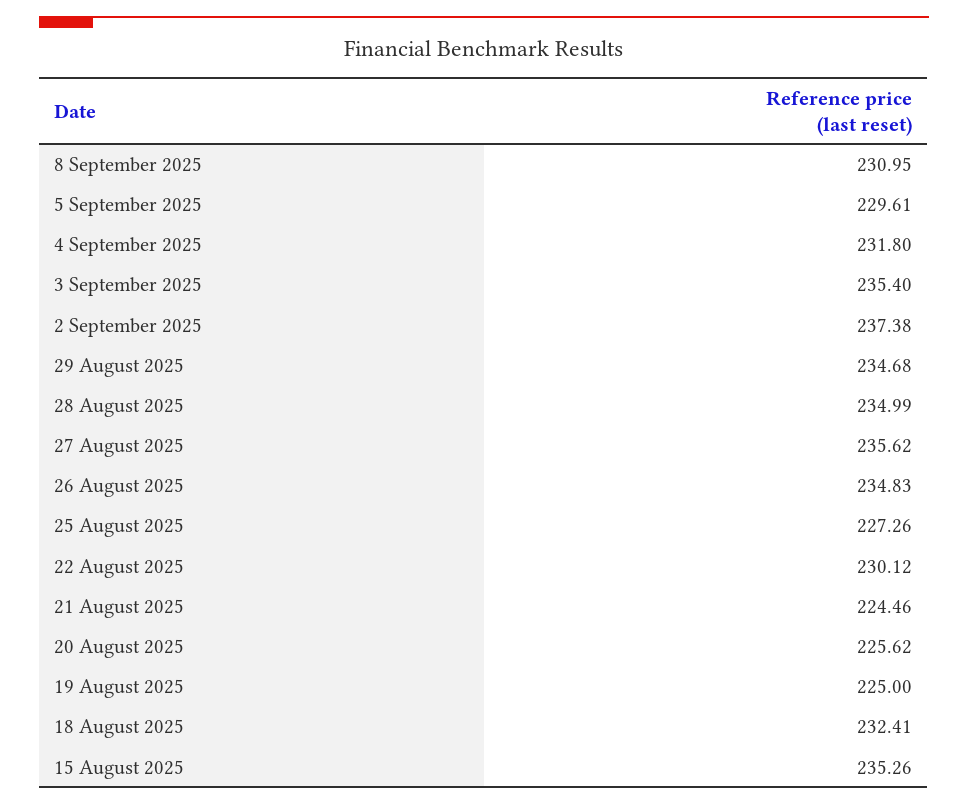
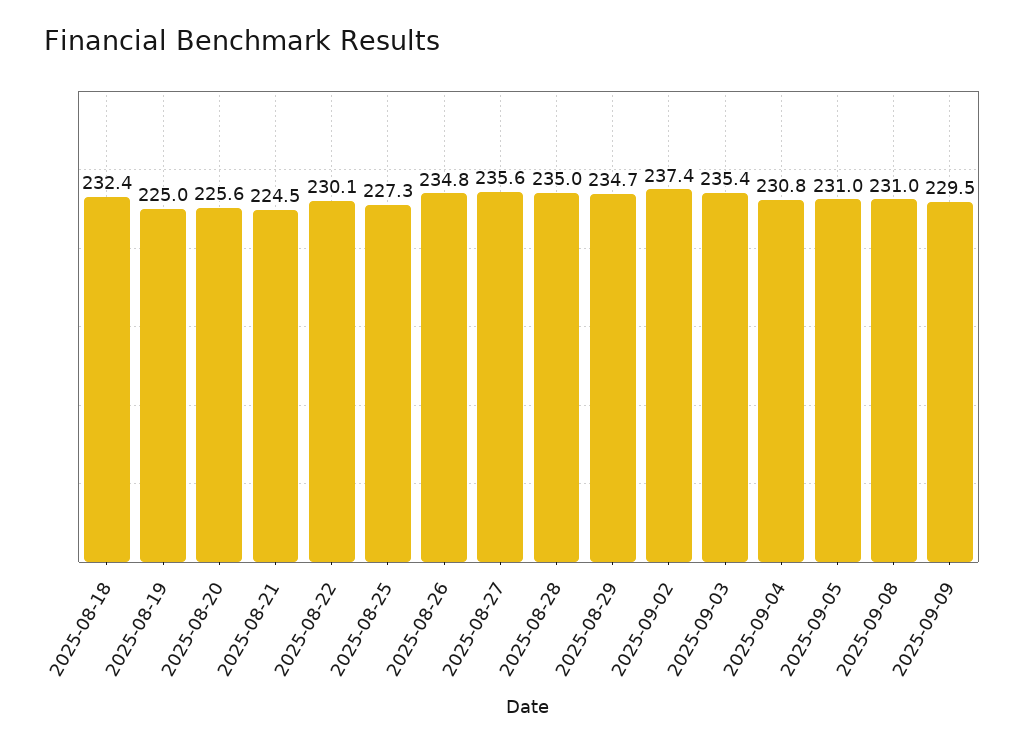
5 September 2025: 229.61 -> 231
4 September 2025: 231.8 -> 230.8
15 August 2025: 235.26 -> none
2025-09-09: none -> 229.5

